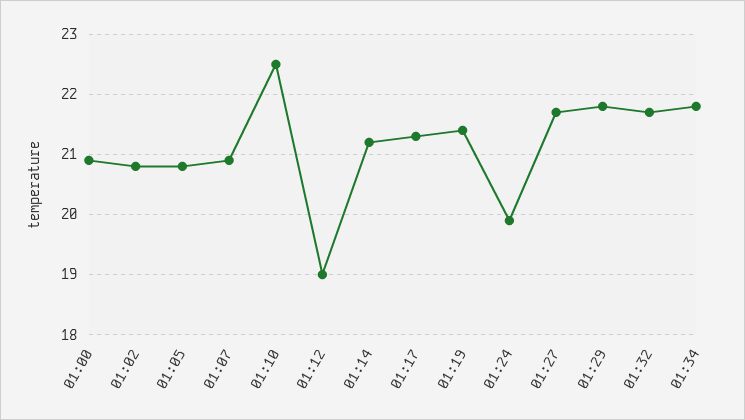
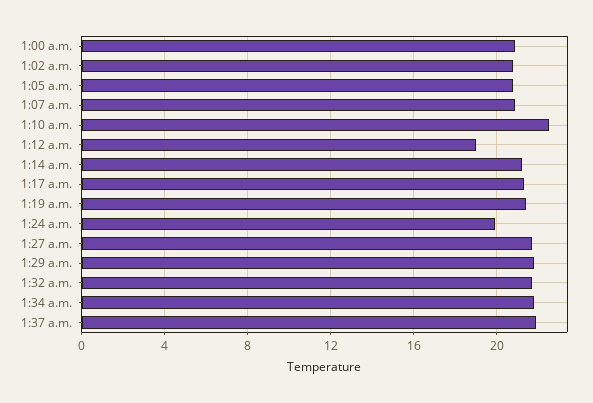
1:37 a.m.: none -> 22

